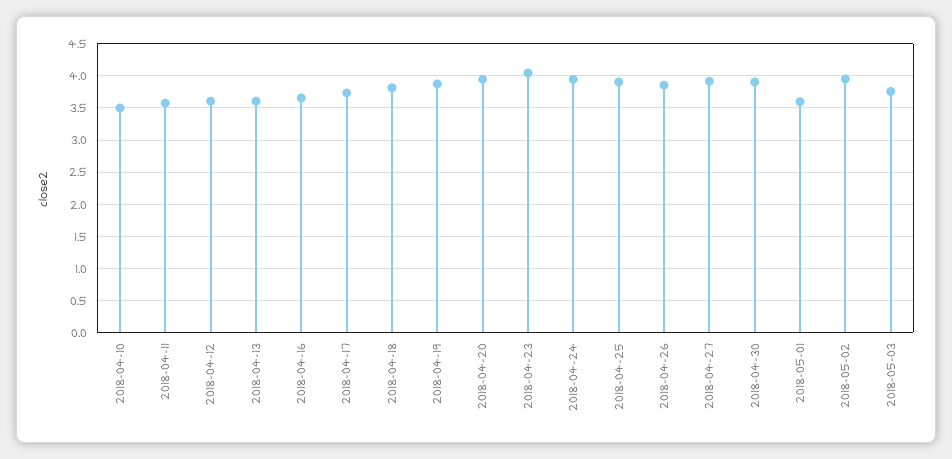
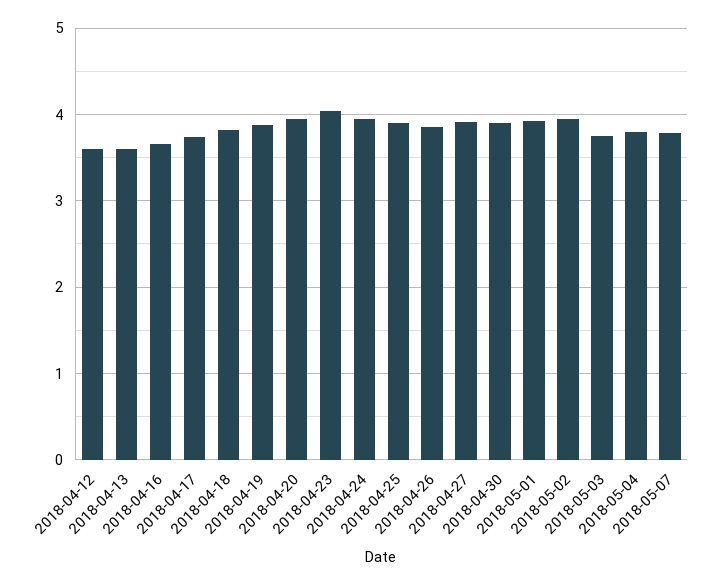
2018-04-10: 3.5 -> none
2018-04-11: 3.6 -> none
2018-05-01: 3.6 -> 3.9
2018-05-04: none -> 3.8
2018-05-07: none -> 3.8

